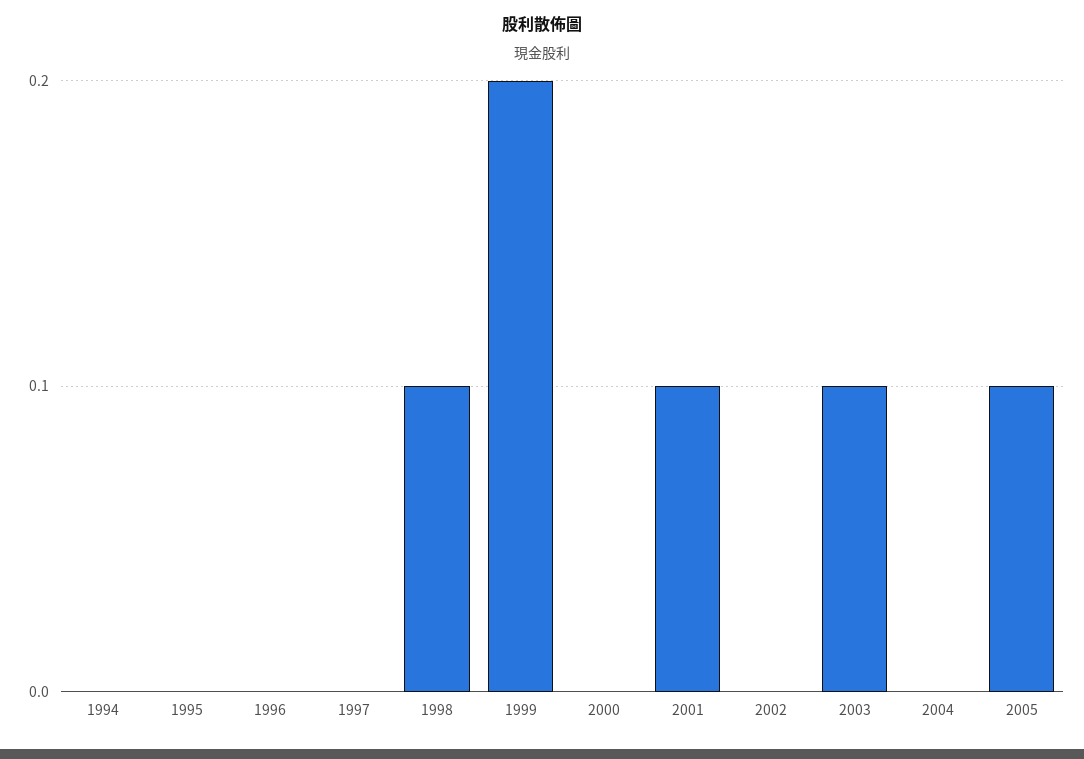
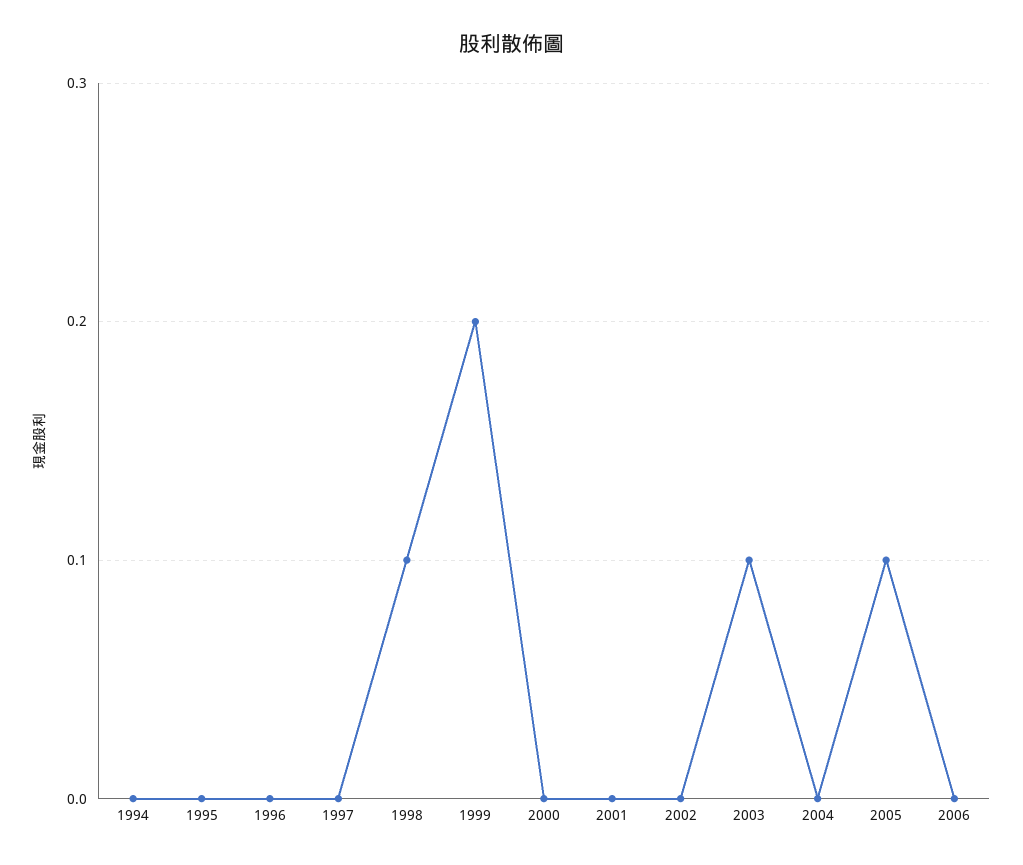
2001: 0.1 -> 0
2006: none -> 0

